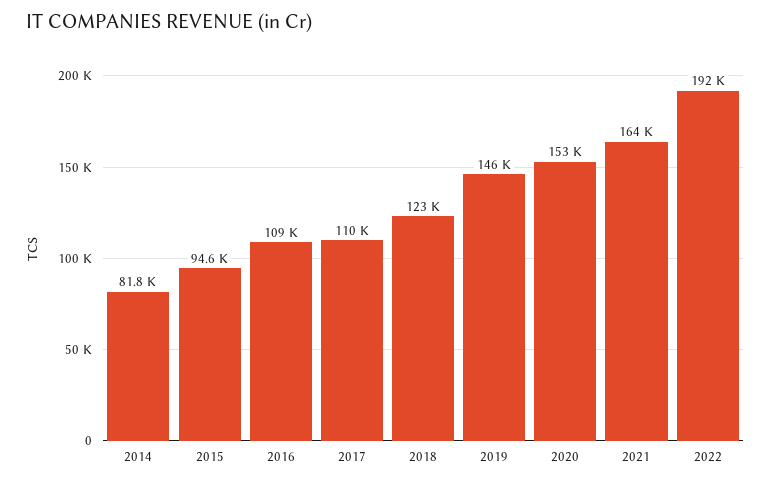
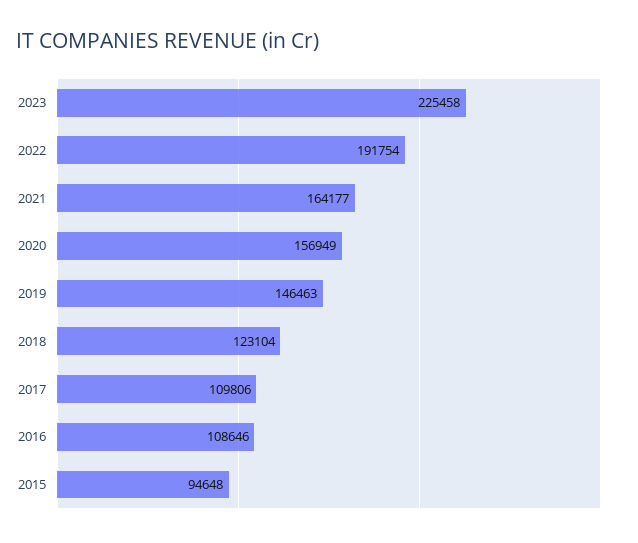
2014: 81800 -> none
2020: 153000 -> 156949
2023: none -> 225458

